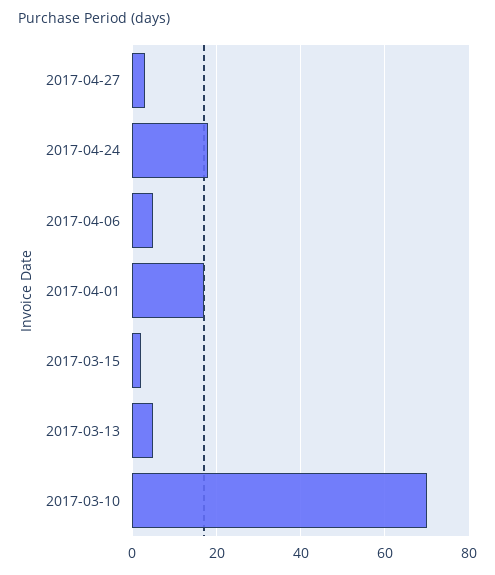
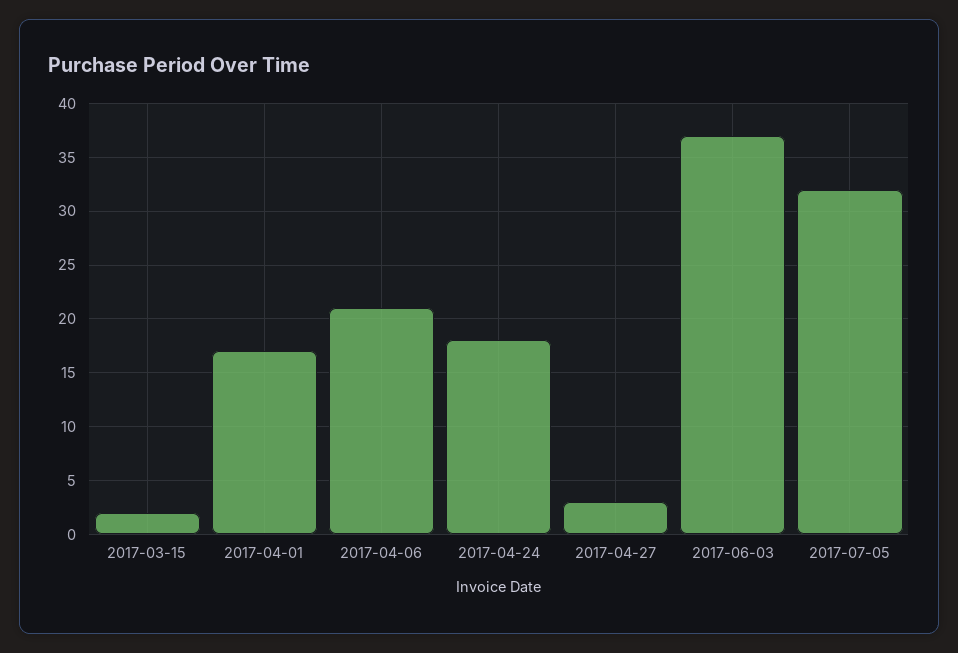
2017-04-06: 5 -> 21
2017-03-13: 5 -> none
2017-03-10: 70 -> none
2017-06-03: none -> 37
2017-07-05: none -> 32

